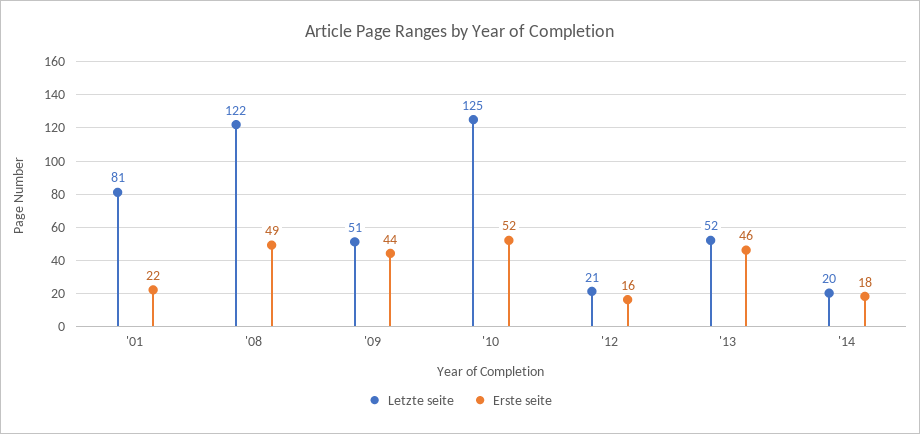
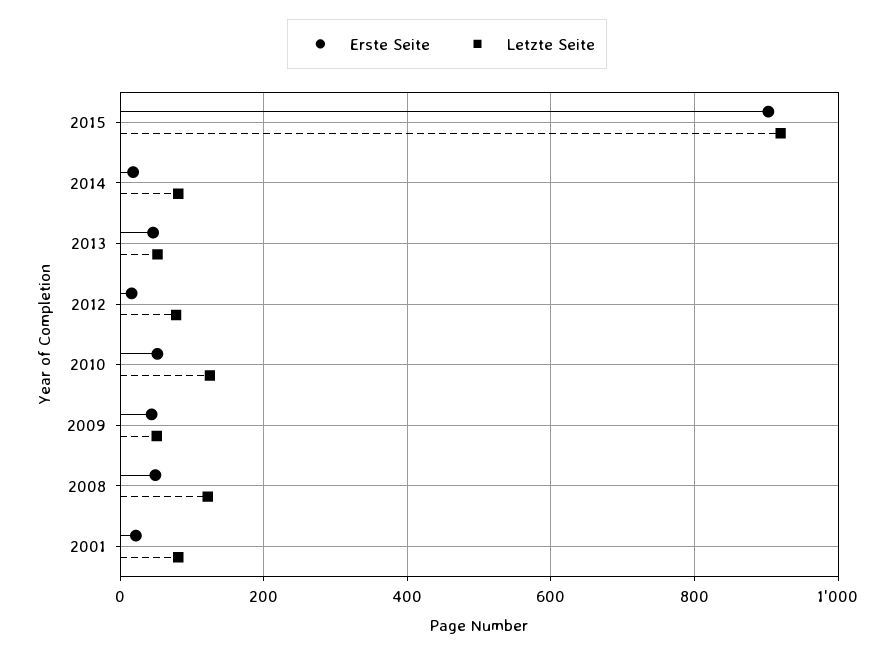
Letzte seite, '12: 21 -> 80
Letzte seite, '14: 20 -> 80
Erste seite, 2015: none -> 900
Letzte seite, 2015: none -> 920

